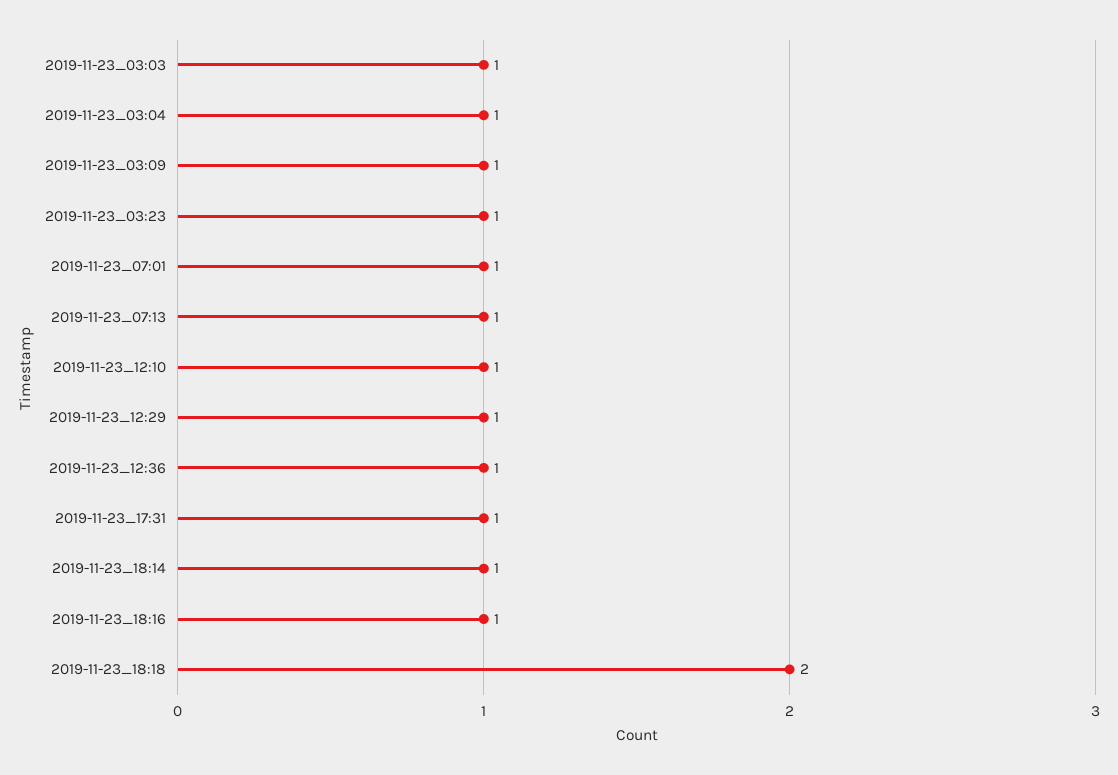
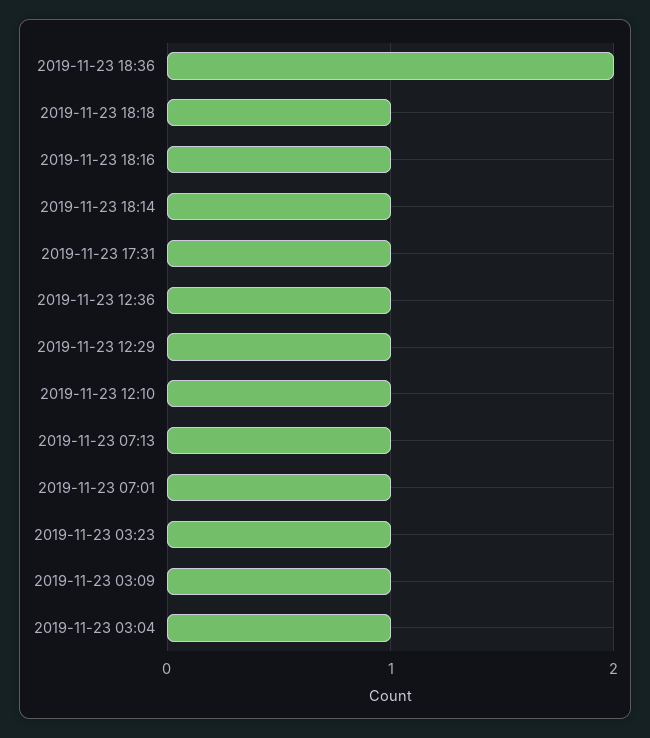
2019-11-23_03:03: 1 -> none
2019-11-23_18:18: 2 -> 1
2019-11-23 18:36: none -> 2

